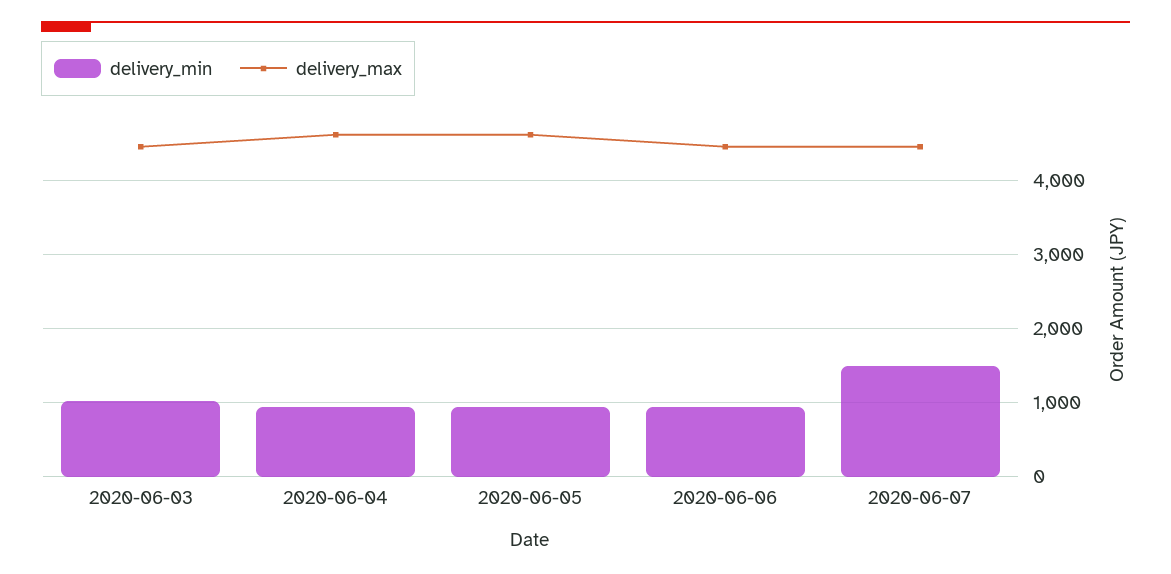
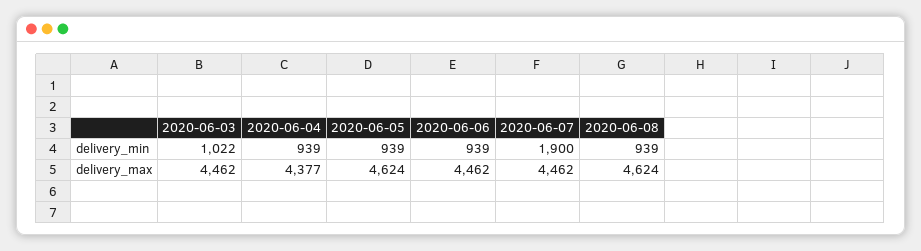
delivery_max, 2020-06-04: 4600 -> 4377
delivery_min, 2020-06-07: 1500 -> 1900
delivery_min, 2020-06-08: none -> 939
delivery_max, 2020-06-08: none -> 4624

